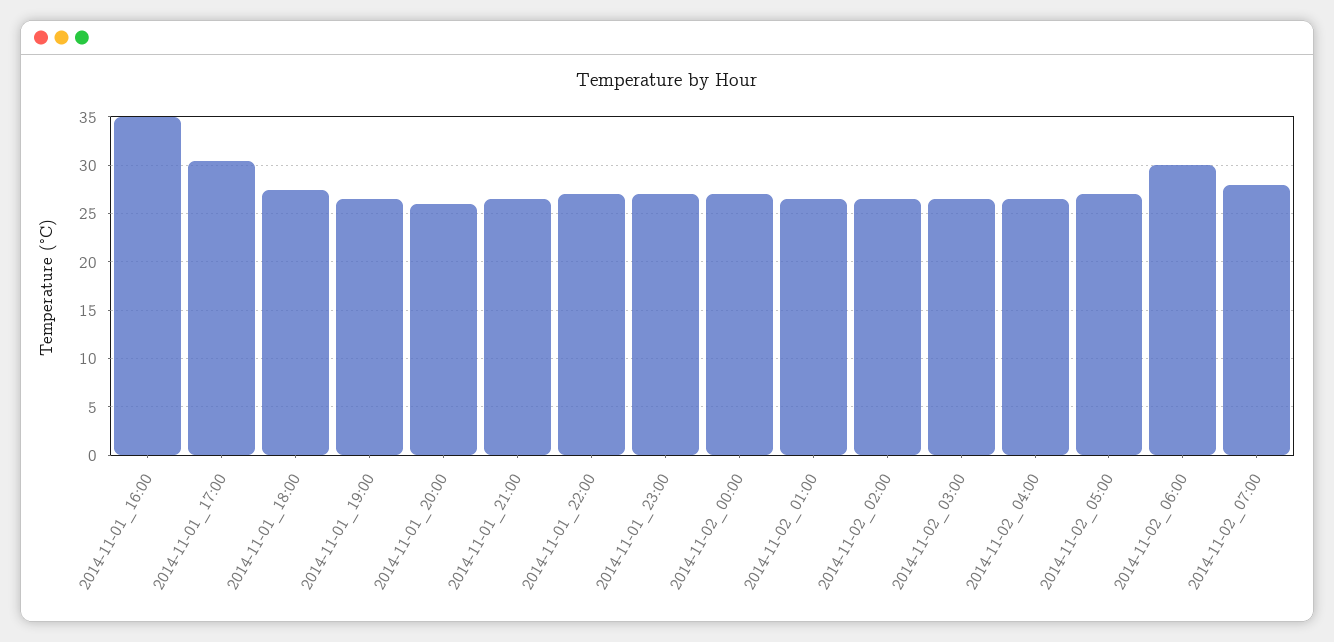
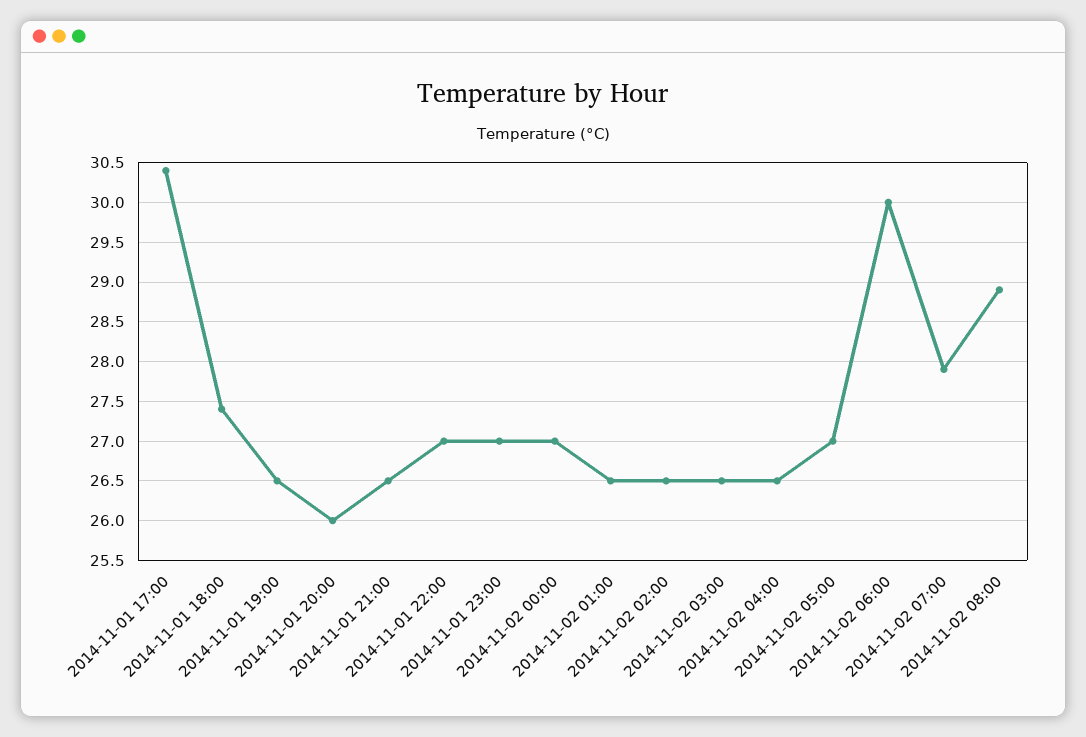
2014-11-01_16:00: 35 -> none
2014-11-02 08:00: none -> 28.9

